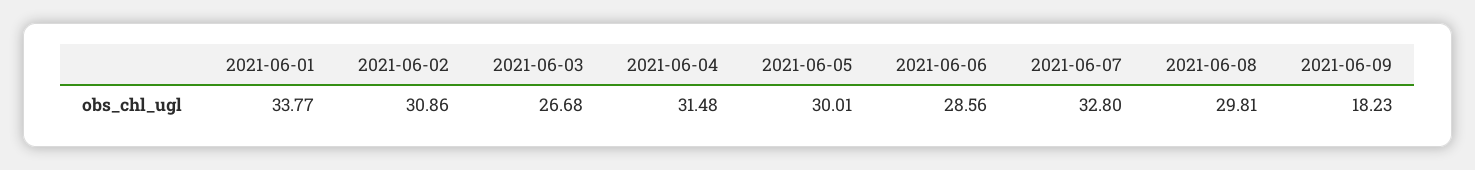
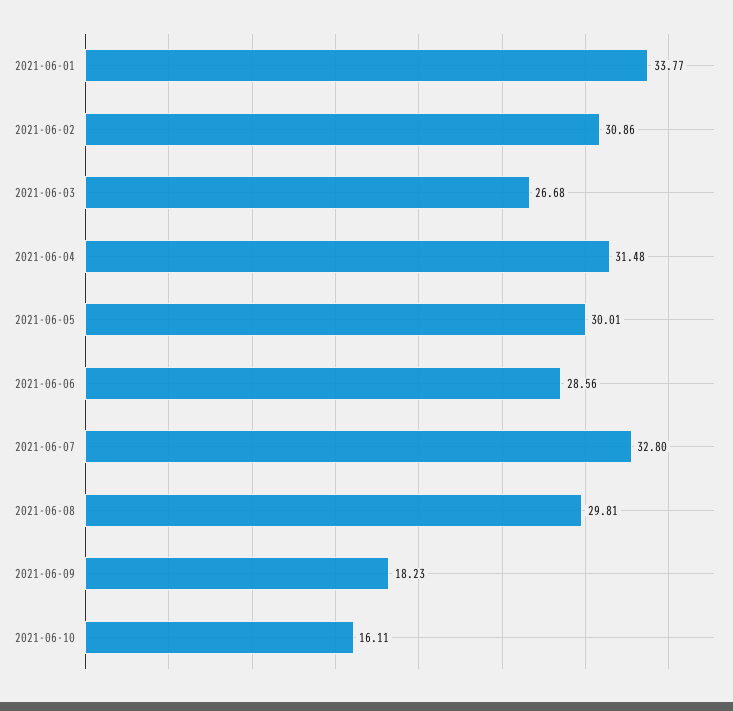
2021-06-10: none -> 16.11

